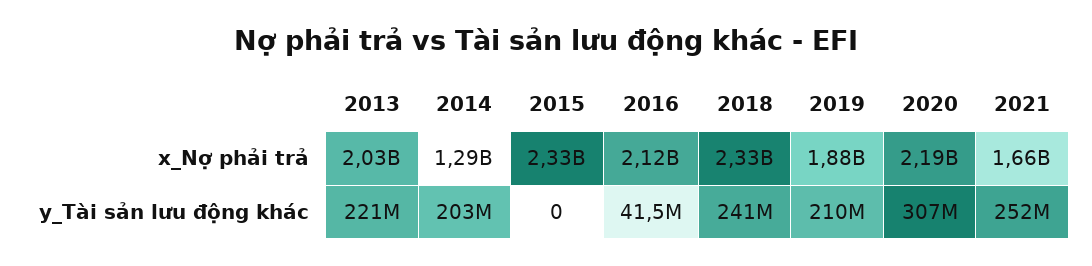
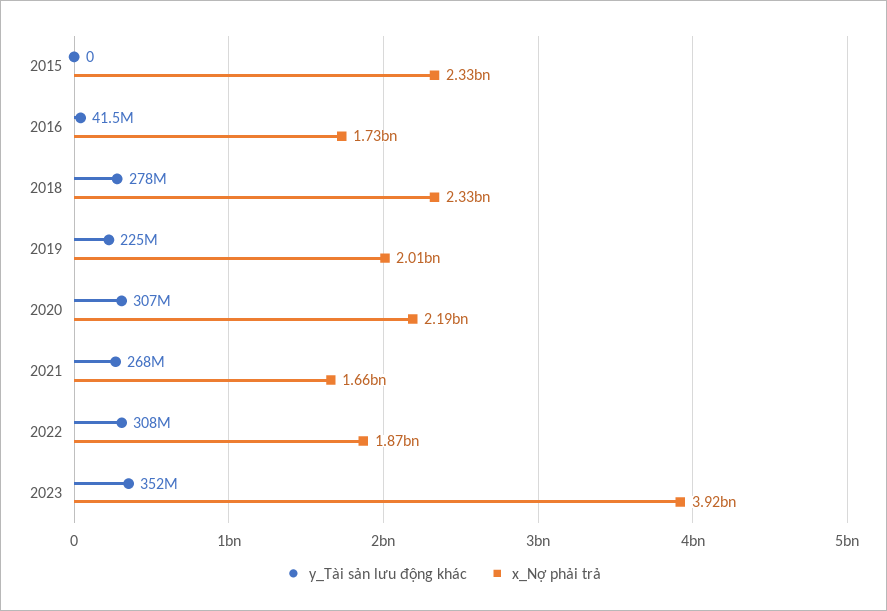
x_Nợ phải trả, 2013: 2030000000 -> none
x_Nợ phải trả, 2014: 1290000000 -> none
x_Nợ phải trả, 2016: 2120000000 -> 1730000000
x_Nợ phải trả, 2019: 1880000000 -> 2010000000
y_Tài sản lưu động khác, 2013: 221000000 -> none
y_Tài sản lưu động khác, 2014: 203000000 -> none
y_Tài sản lưu động khác, 2018: 241000000 -> 278000000
y_Tài sản lưu động khác, 2019: 210000000 -> 225000000
y_Tài sản lưu động khác, 2021: 252000000 -> 268000000
y_Tài sản lưu động khác, 2022: none -> 308000000
x_Nợ phải trả, 2022: none -> 1870000000
y_Tài sản lưu động khác, 2023: none -> 352000000
x_Nợ phải trả, 2023: none -> 3920000000

